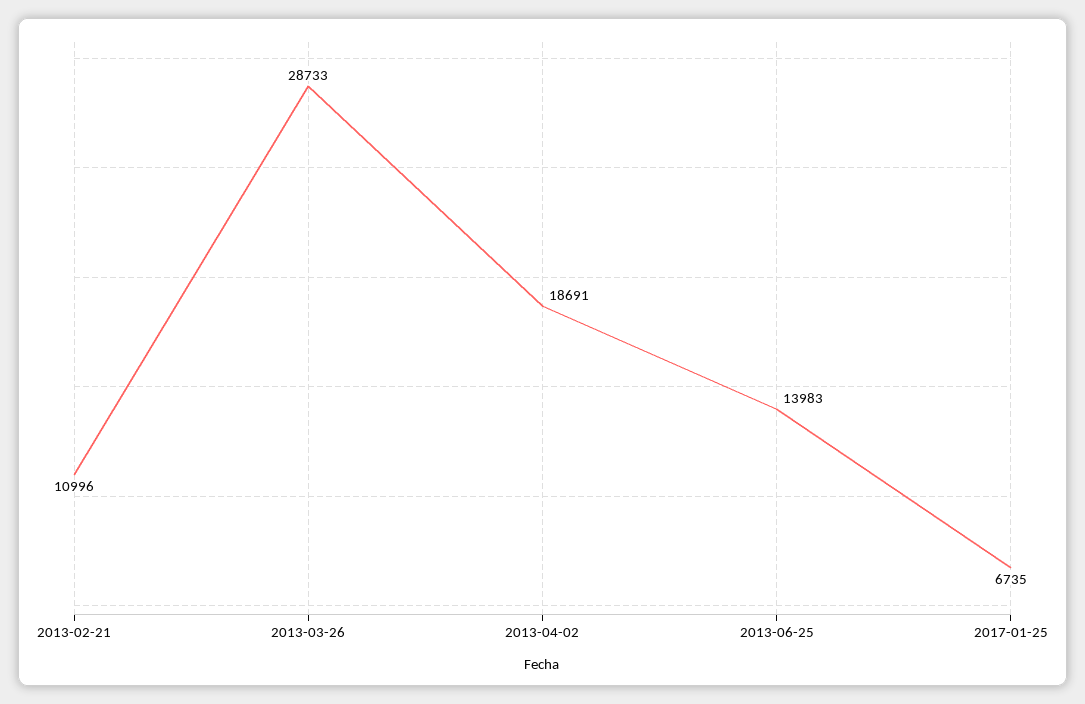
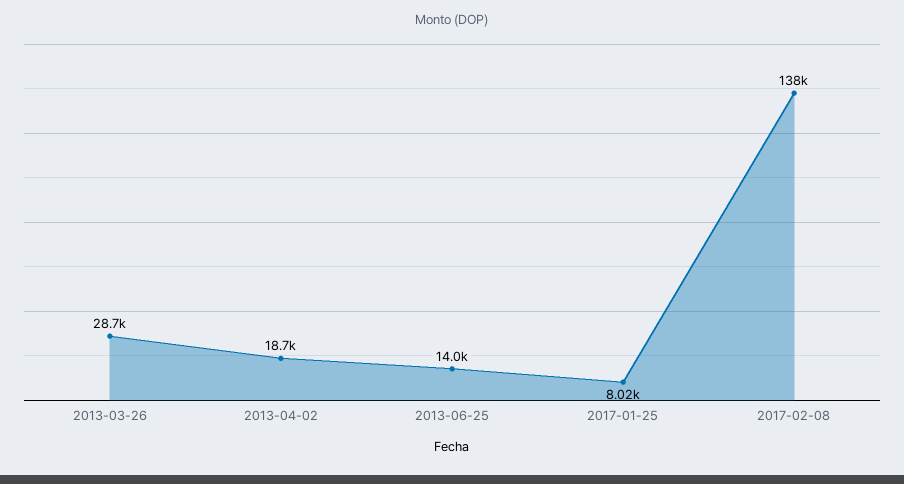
2013-02-21: 10996 -> none
2017-01-25: 6735 -> 8020
2017-02-08: none -> 138000

